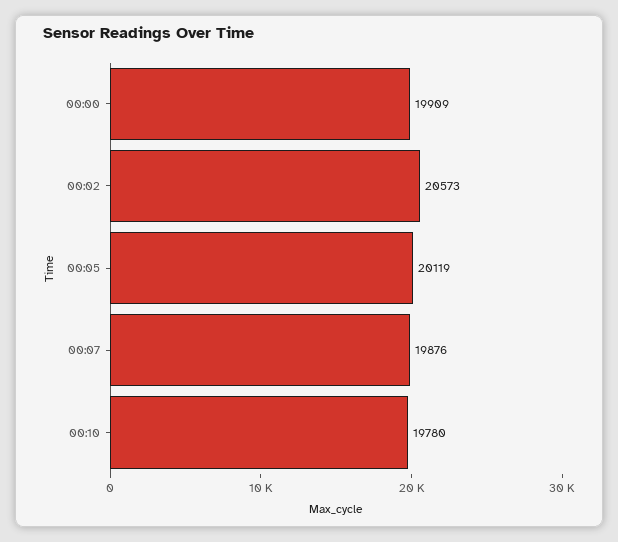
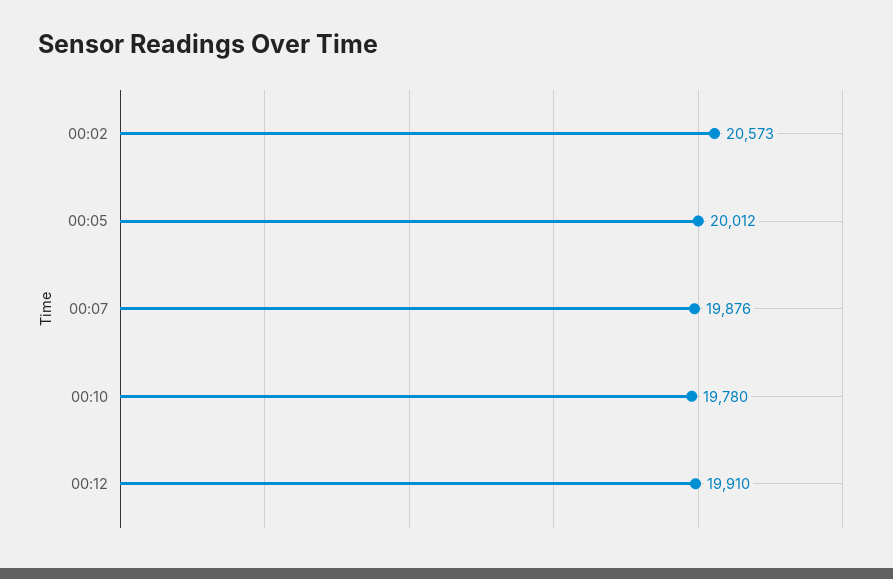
00:00: 19909 -> none
00:05: 20119 -> 20012
00:12: none -> 19910

